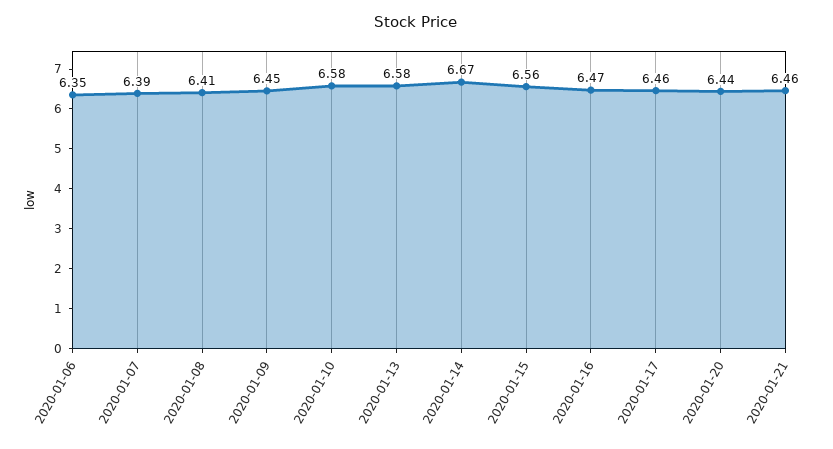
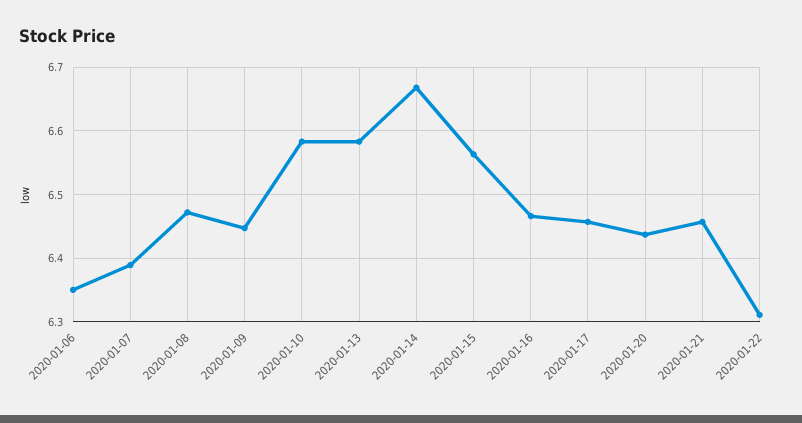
2020-01-08: 6.41 -> 6.47
2020-01-22: none -> 6.31

